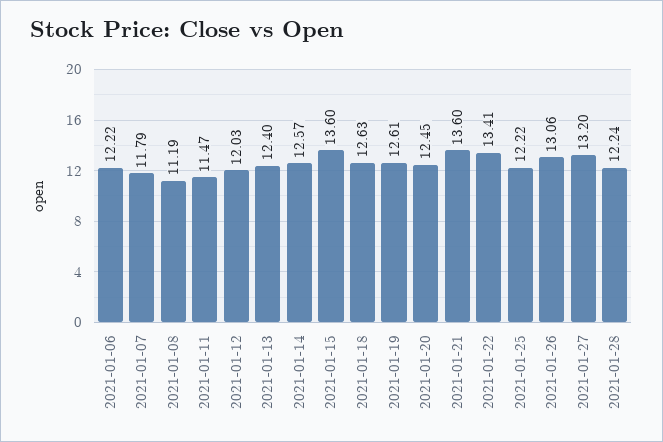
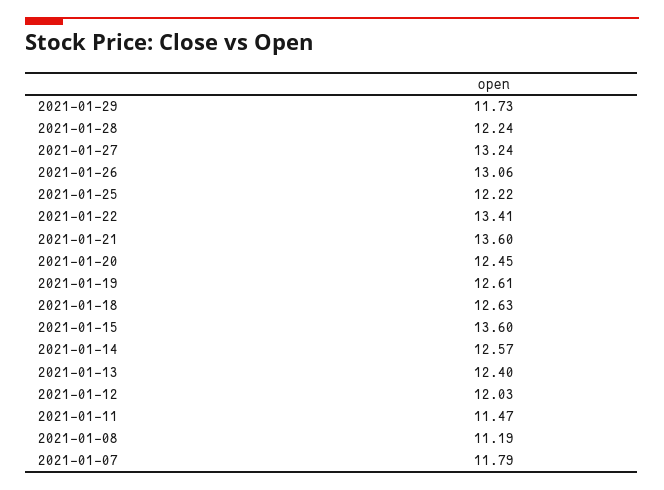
2021-01-06: 12.22 -> none
2021-01-27: 13.2 -> 13.24
2021-01-29: none -> 11.73

